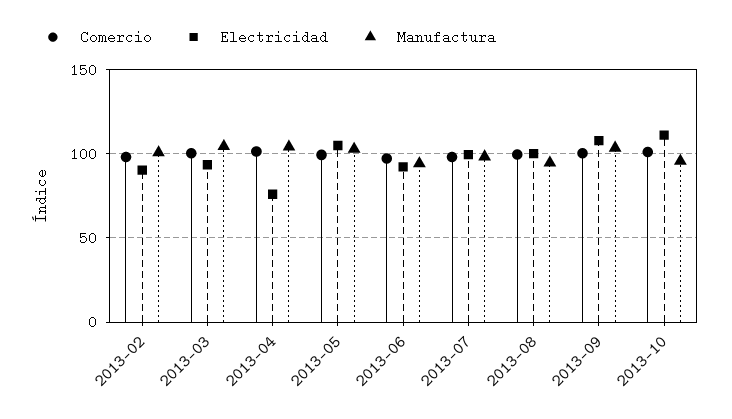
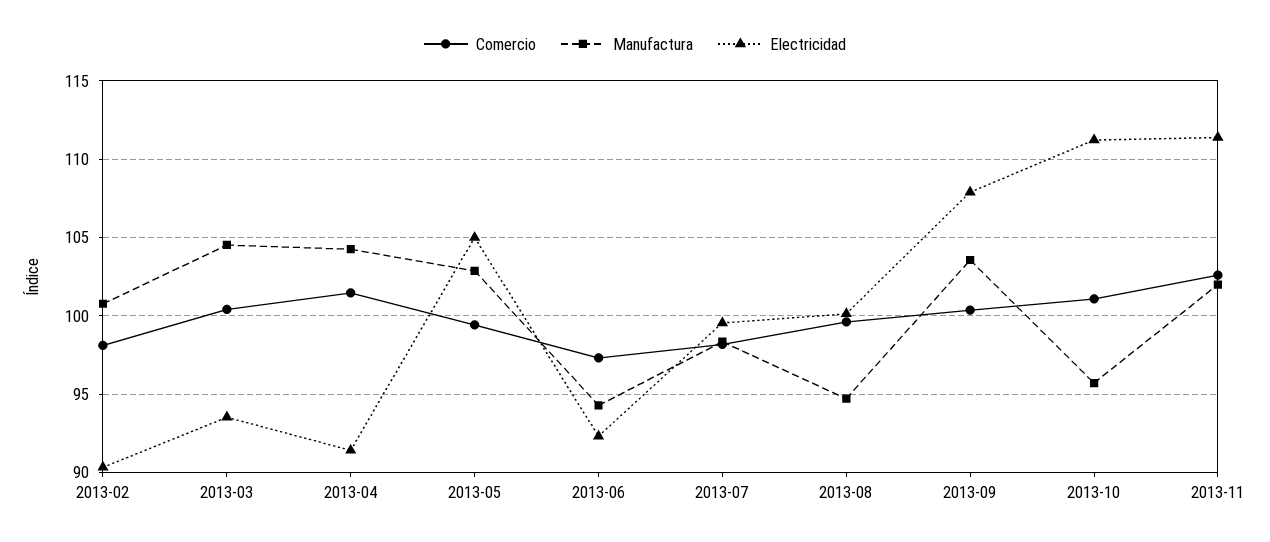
Electricidad, 2013-04: 75 -> 91.5
Comercio, 2013-11: none -> 102.5
Manufactura, 2013-11: none -> 102
Electricidad, 2013-11: none -> 111.5

